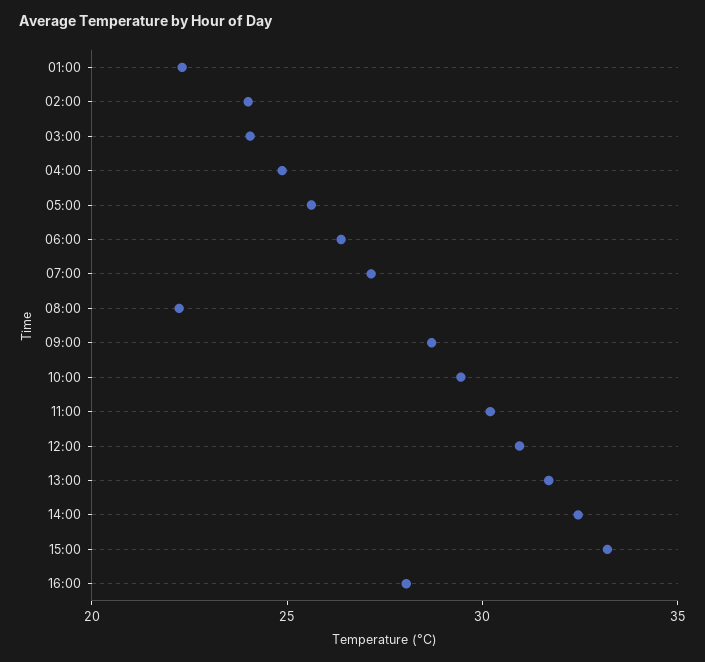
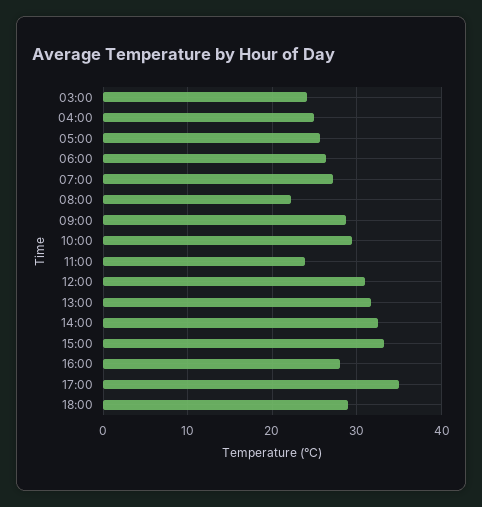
01:00: 22 -> none
02:00: 24 -> none
11:00: 30 -> 24
17:00: none -> 35
18:00: none -> 29

